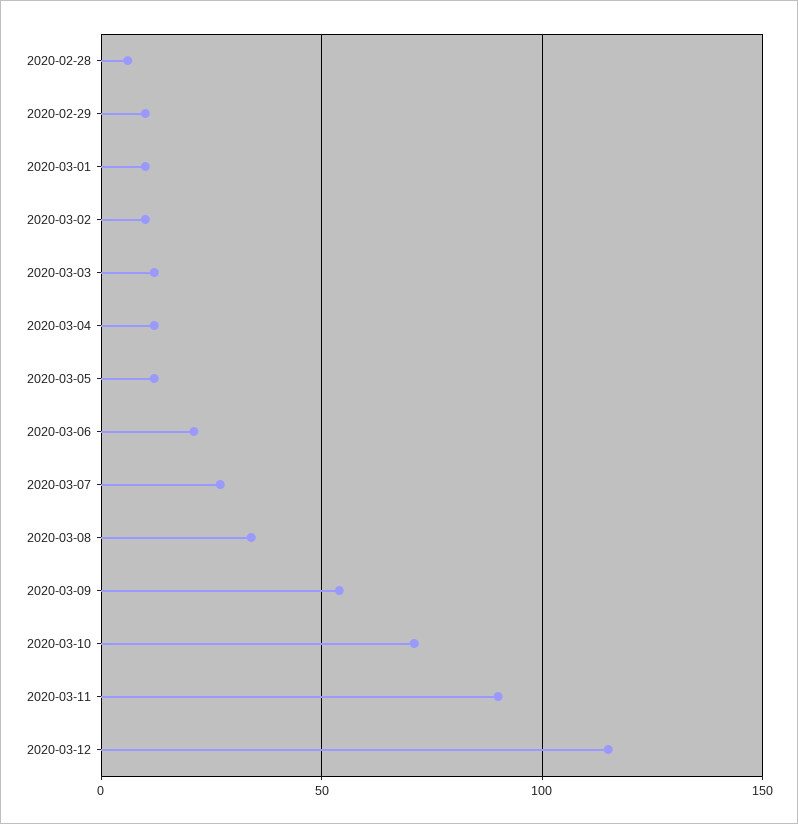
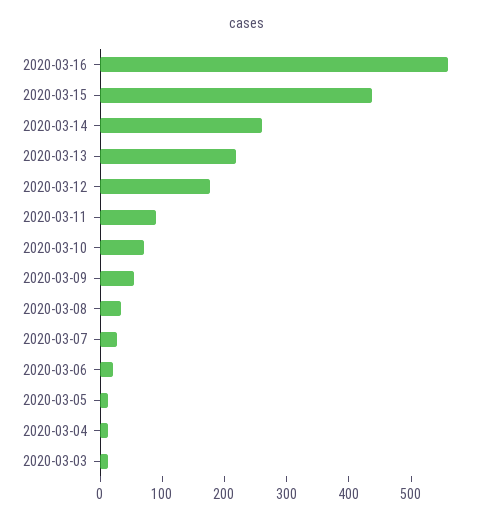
2020-02-28: 5 -> none
2020-02-29: 10 -> none
2020-03-01: 10 -> none
2020-03-02: 10 -> none
2020-03-12: 115 -> 180
2020-03-16: none -> 560
2020-03-15: none -> 440
2020-03-14: none -> 260
2020-03-13: none -> 220

